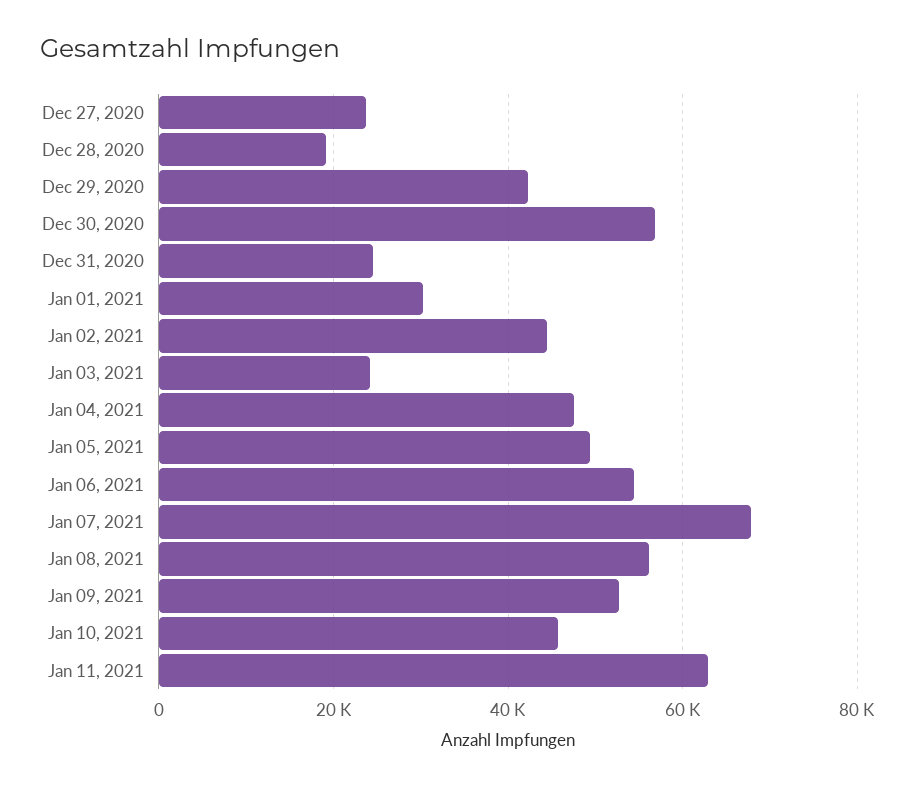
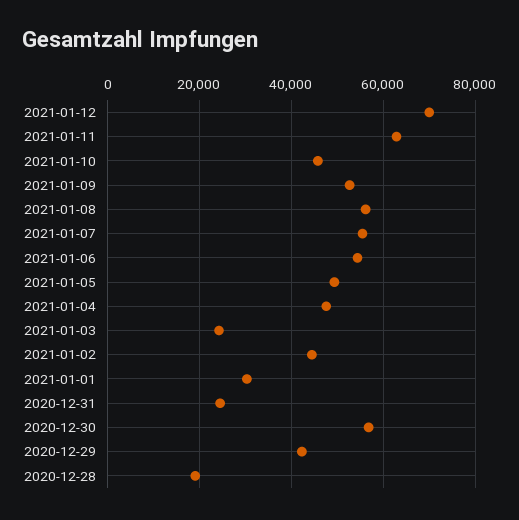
Dec 27, 2020: 24000 -> none
Jan 07, 2021: 68000 -> 56000
2021-01-12: none -> 70000

